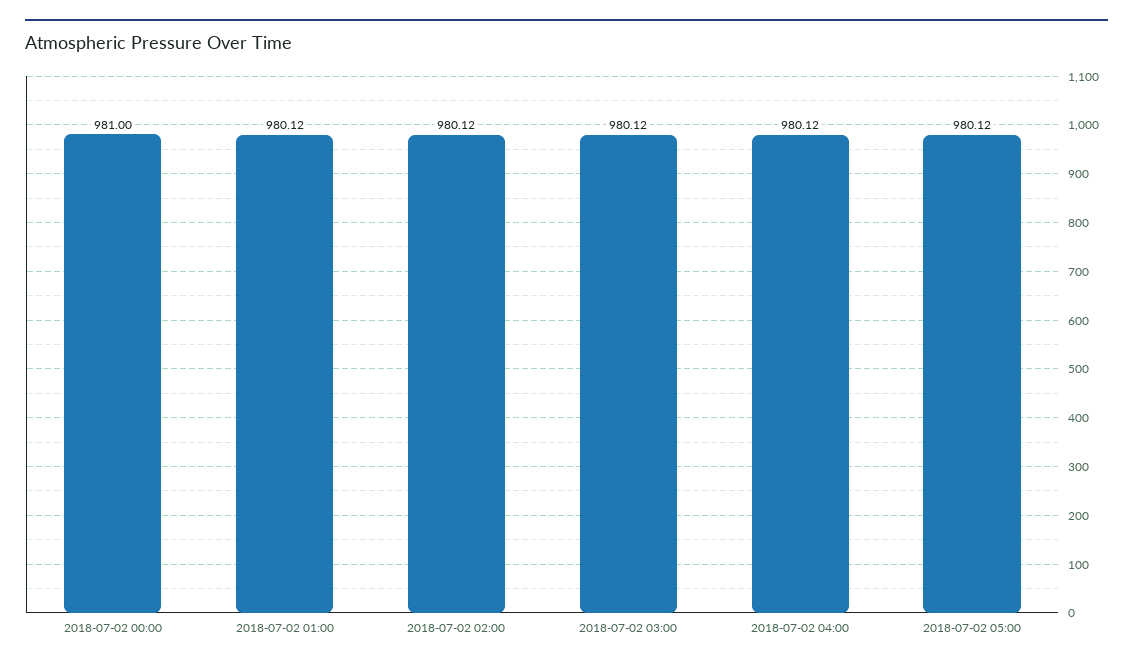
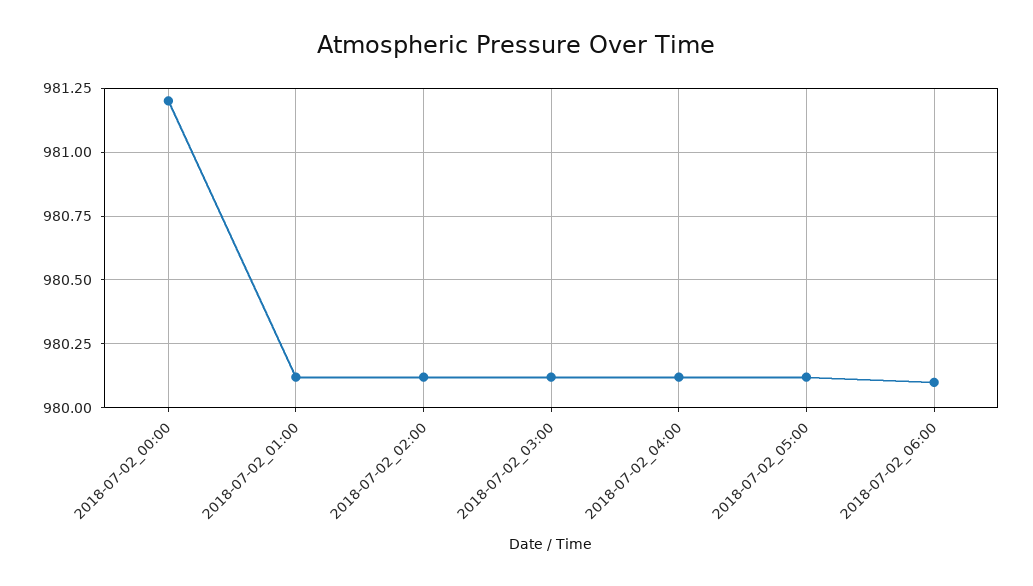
2018-07-02 00:00: 981 -> 981.2
2018-07-02_06:00: none -> 980.1

